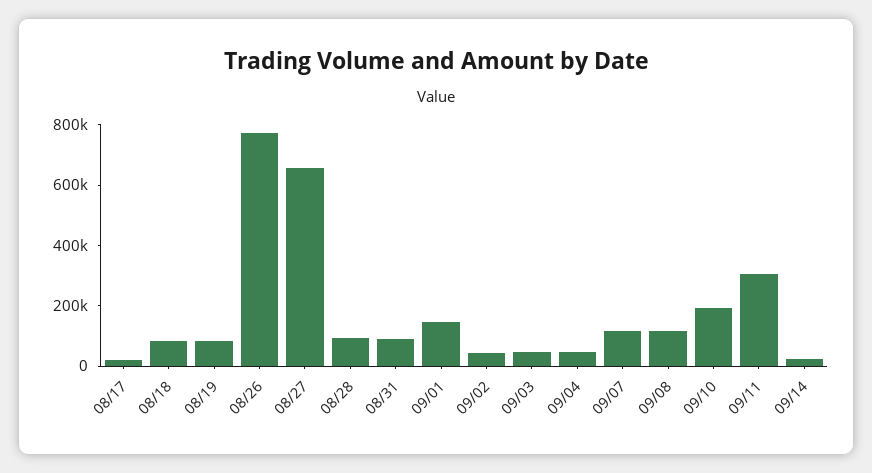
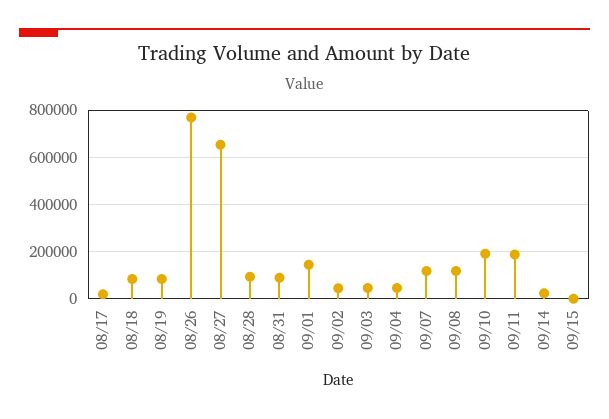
09/11: 300000 -> 200000
09/15: none -> 0

